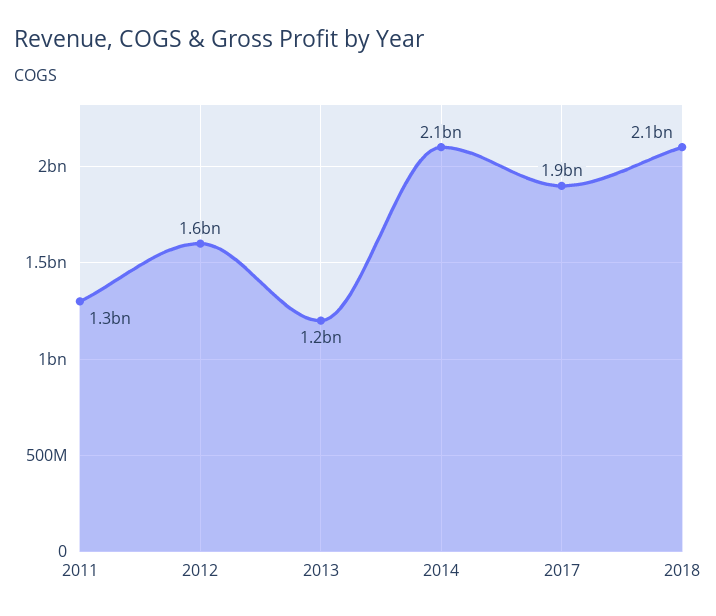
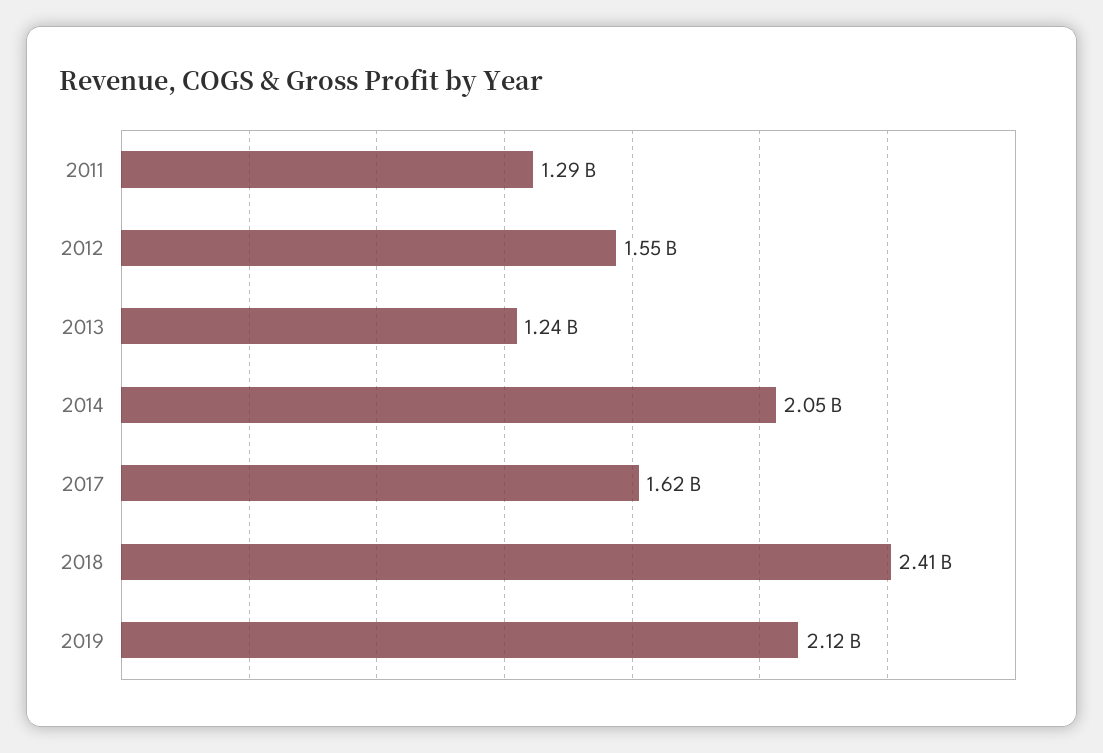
2017: 1900000000 -> 1620000000
2018: 2100000000 -> 2410000000
2019: none -> 2120000000

